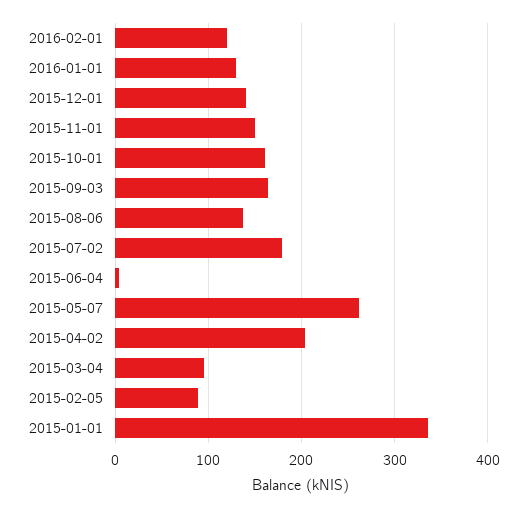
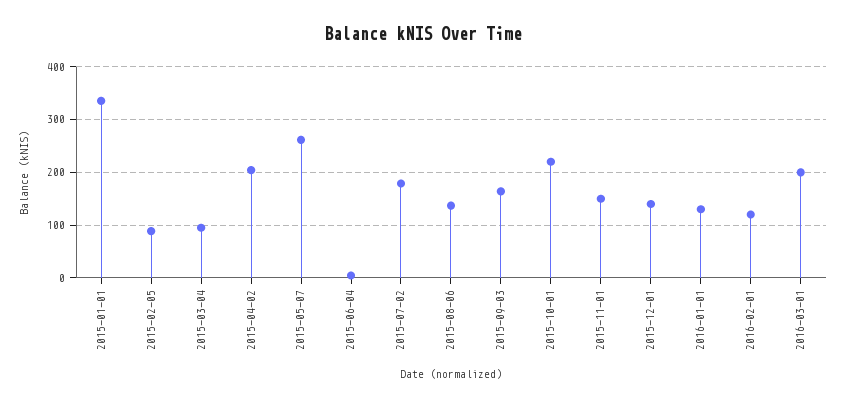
2015-10-01: 160 -> 220
2016-03-01: none -> 200

